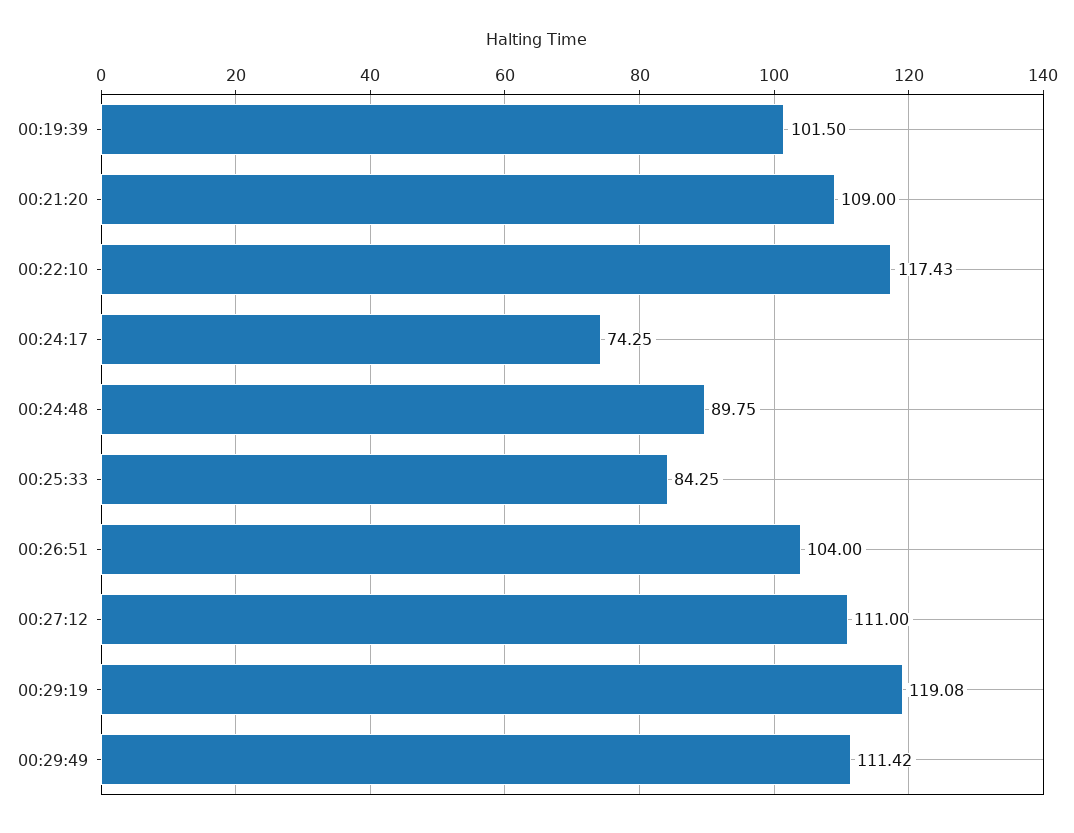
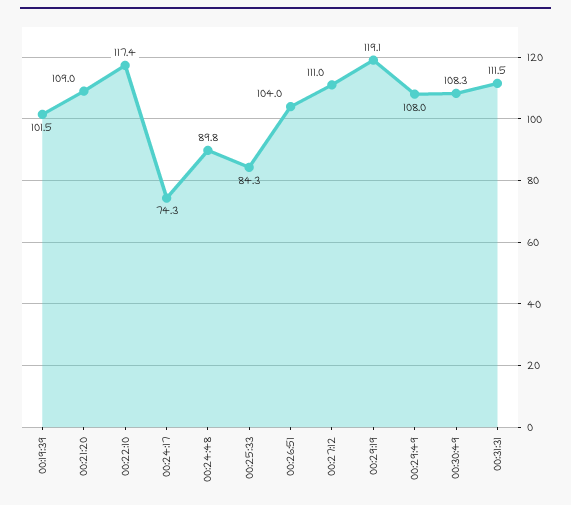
00:29:49: 111.42 -> 108
00:30:49: none -> 108.3
00:31:31: none -> 111.5

